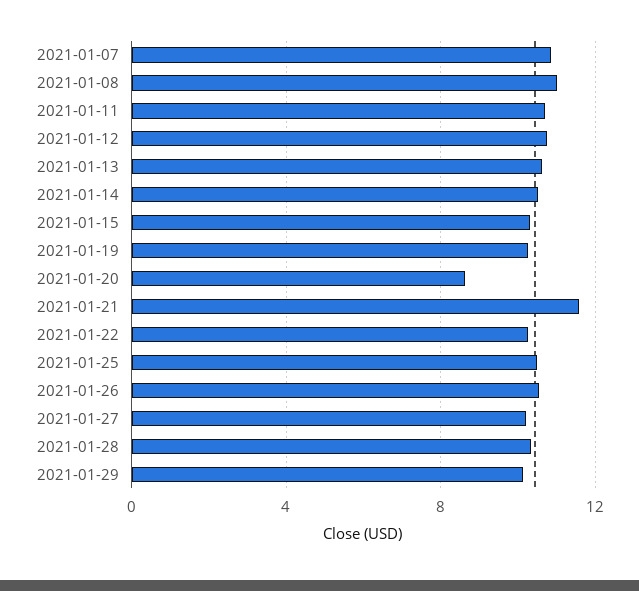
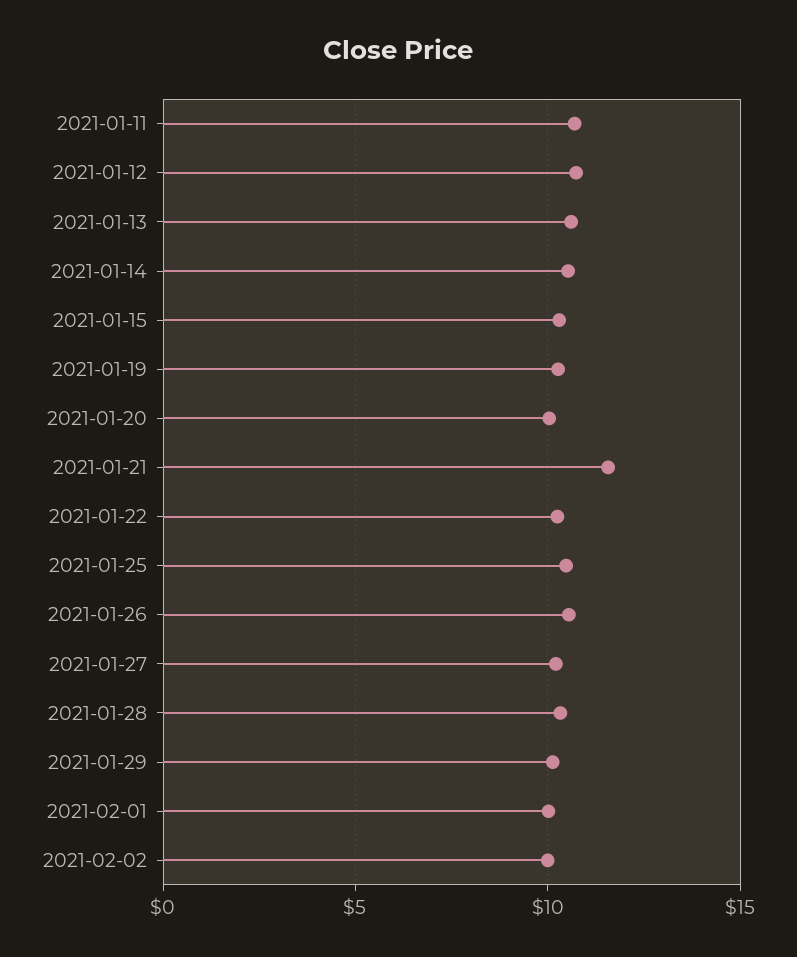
2021-01-07: 11 -> none
2021-01-08: 11 -> none
2021-01-20: 8.5 -> 10
2021-02-01: none -> 10
2021-02-02: none -> 10

